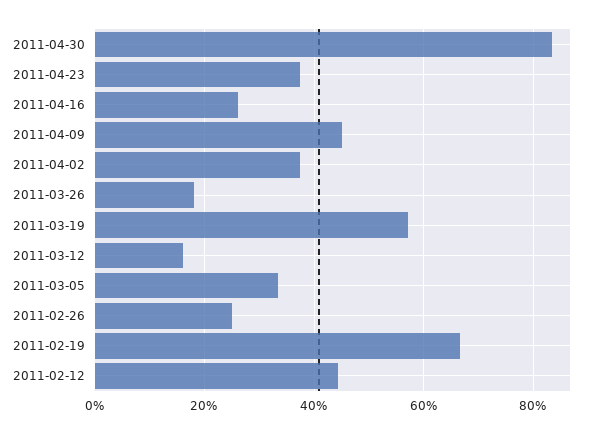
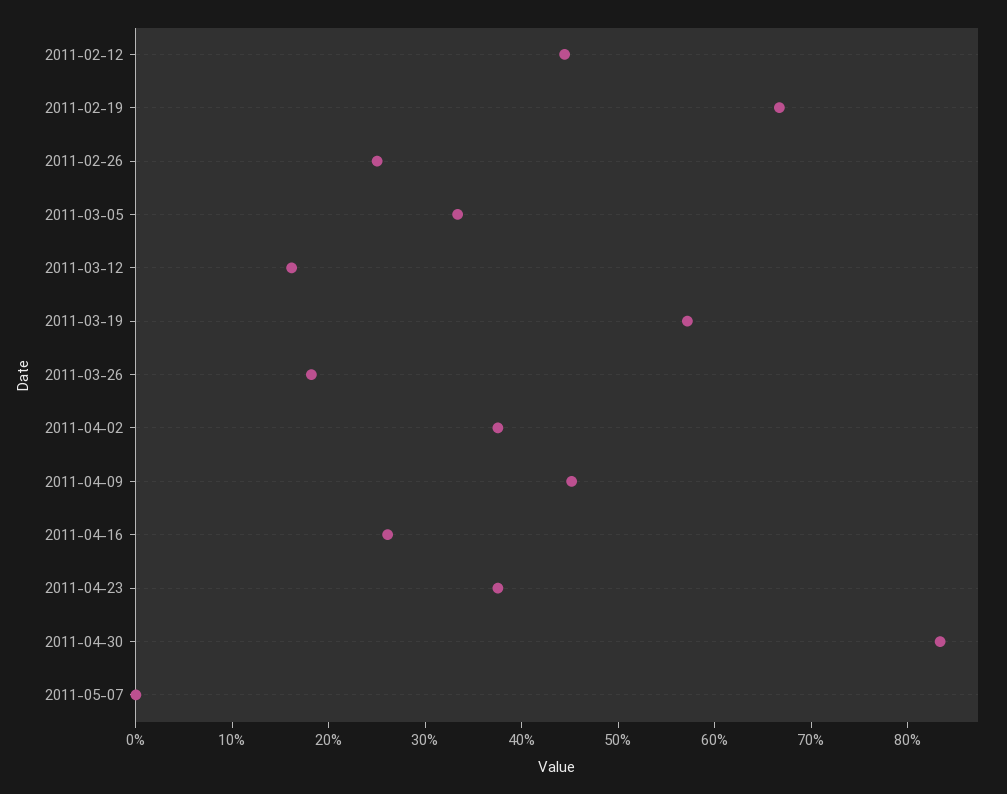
2011-05-07: none -> 0

